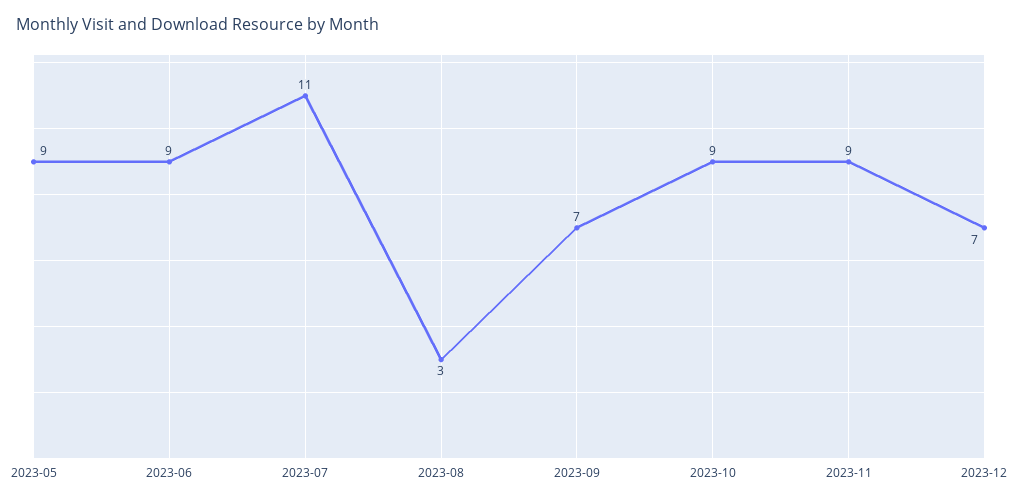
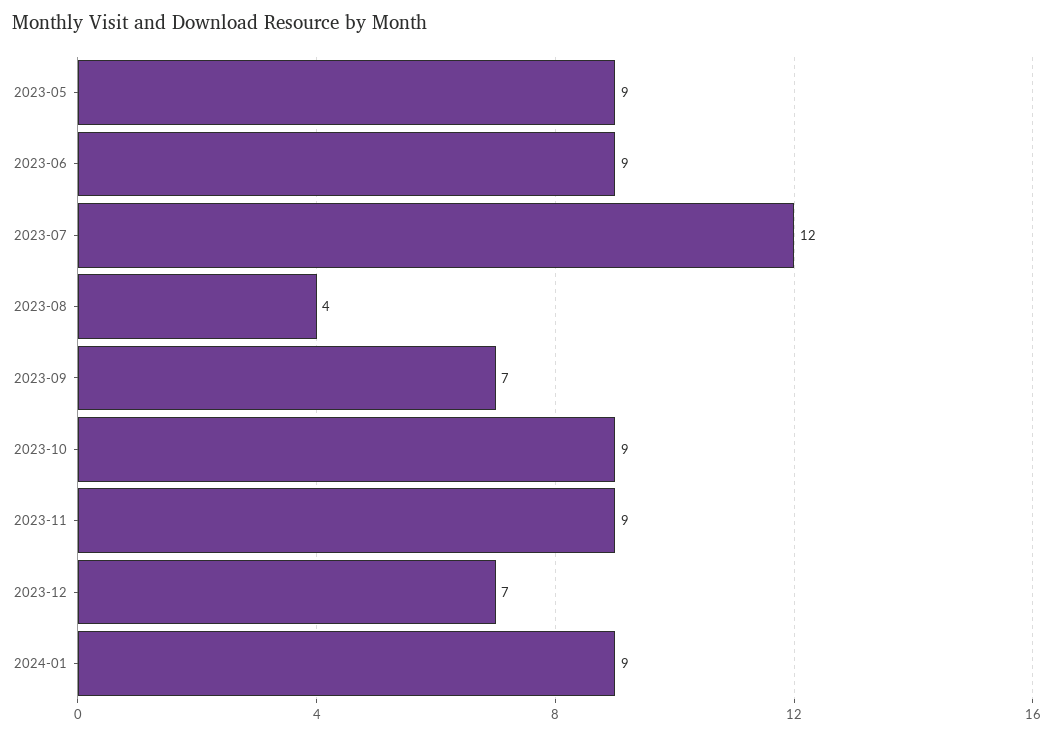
2023-07: 11 -> 12
2023-08: 3 -> 4
2024-01: none -> 9

